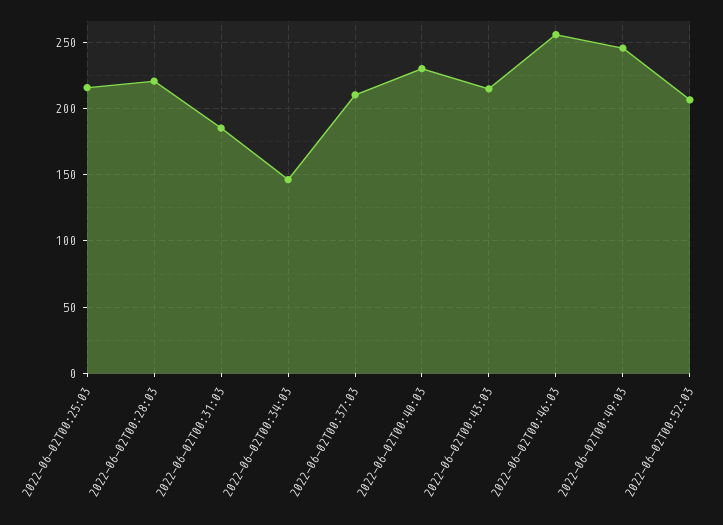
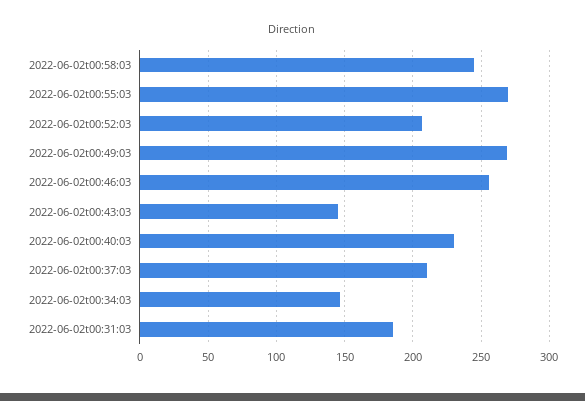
2022-06-02T00:25:03: 215 -> none
2022-06-02T00:28:03: 220 -> none
2022-06-02T00:43:03: 215 -> 145
2022-06-02T00:49:03: 245 -> 270
2022-06-02t00:58:03: none -> 245
2022-06-02t00:55:03: none -> 270

